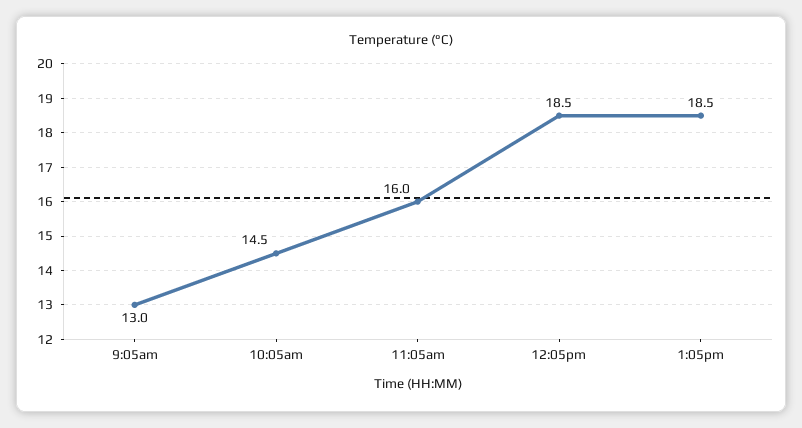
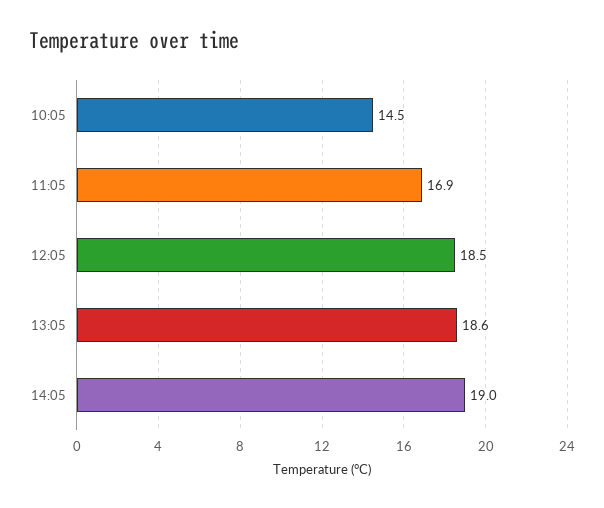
9:05am: 13 -> none
11:05am: 16 -> 16.9
1:05pm: 18.5 -> 18.6
14:05: none -> 19

